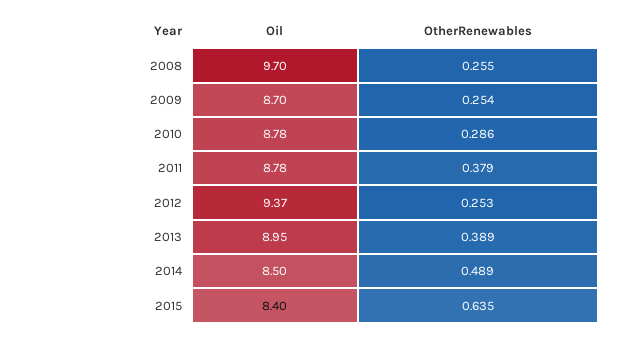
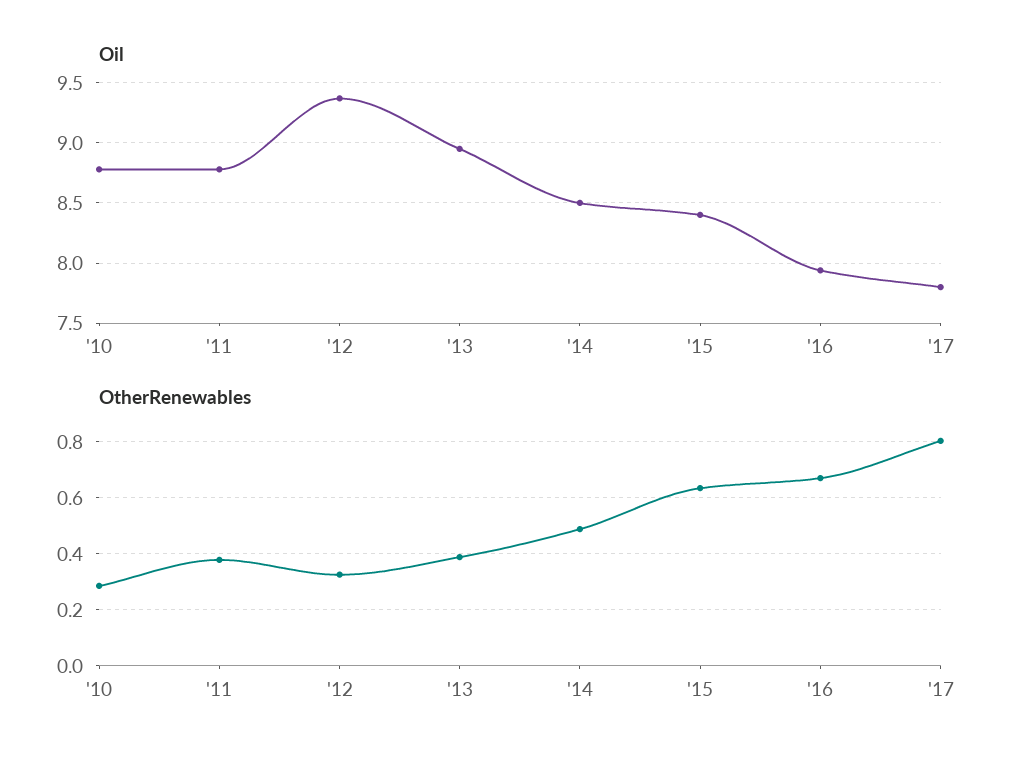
Oil, 2008: 9.7 -> none
OtherRenewables, 2008: 0.255 -> none
Oil, 2009: 8.7 -> none
OtherRenewables, 2009: 0.254 -> none
OtherRenewables, 2012: 0.253 -> 0.325
Oil, '16: none -> 7.95
Oil, '17: none -> 7.8
OtherRenewables, '16: none -> 0.675
OtherRenewables, '17: none -> 0.8

